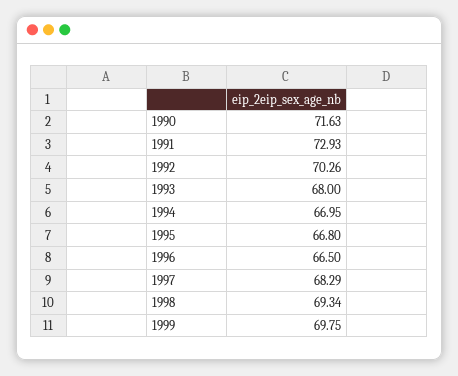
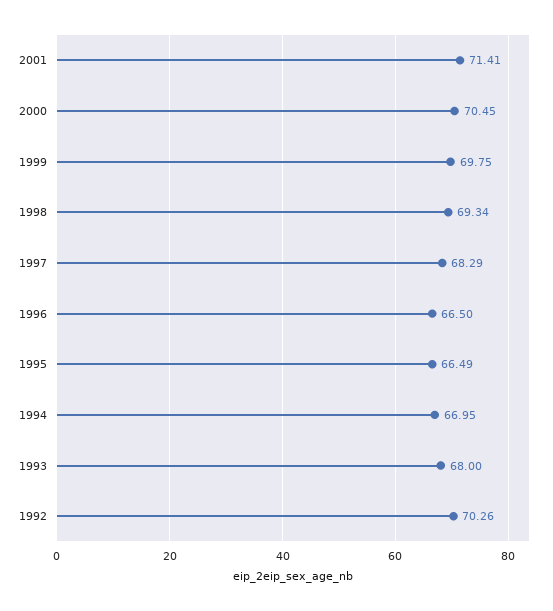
1990: 71.63 -> none
1991: 72.93 -> none
1995: 66.8 -> 66.49
2001: none -> 71.41
2000: none -> 70.45

